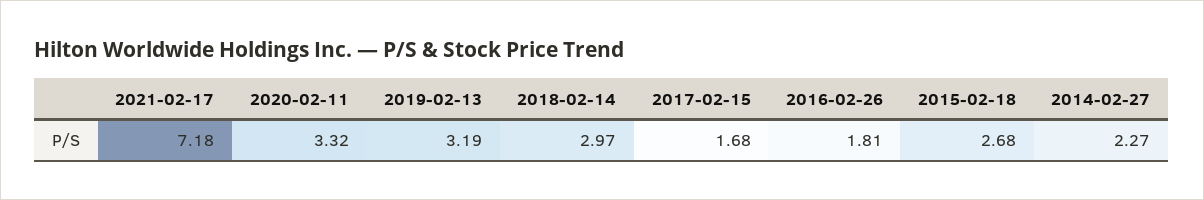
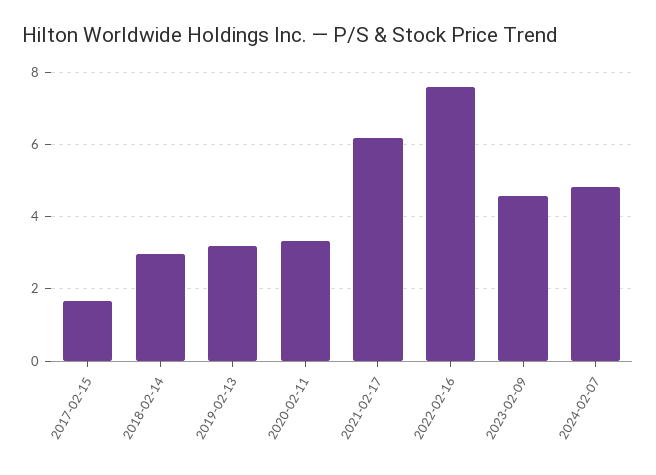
2021-02-17: 7.18 -> 6.2
2016-02-26: 1.81 -> none
2015-02-18: 2.68 -> none
2014-02-27: 2.27 -> none
2022-02-16: none -> 7.6
2023-02-09: none -> 4.6
2024-02-07: none -> 4.8

